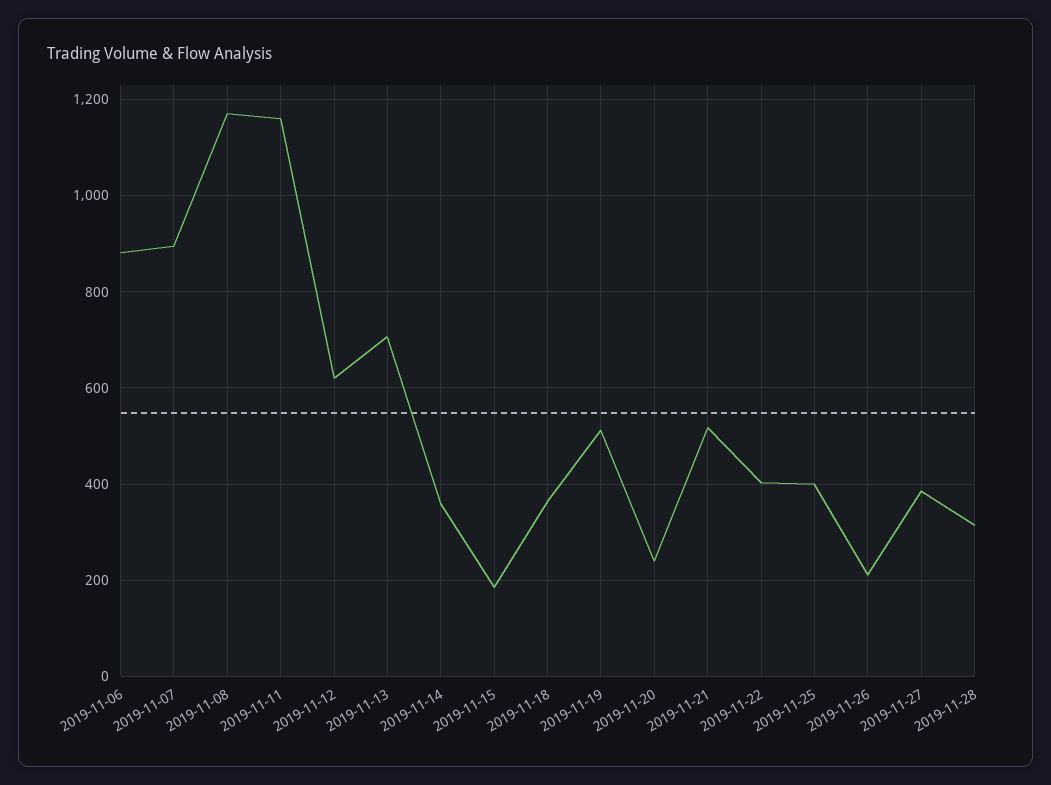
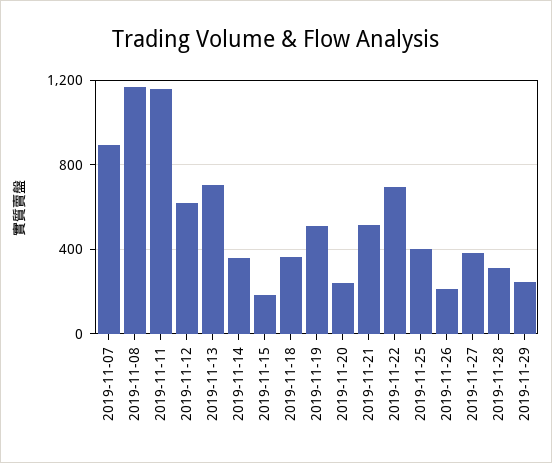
2019-11-06: 880 -> none
2019-11-22: 400 -> 700
2019-11-29: none -> 250

